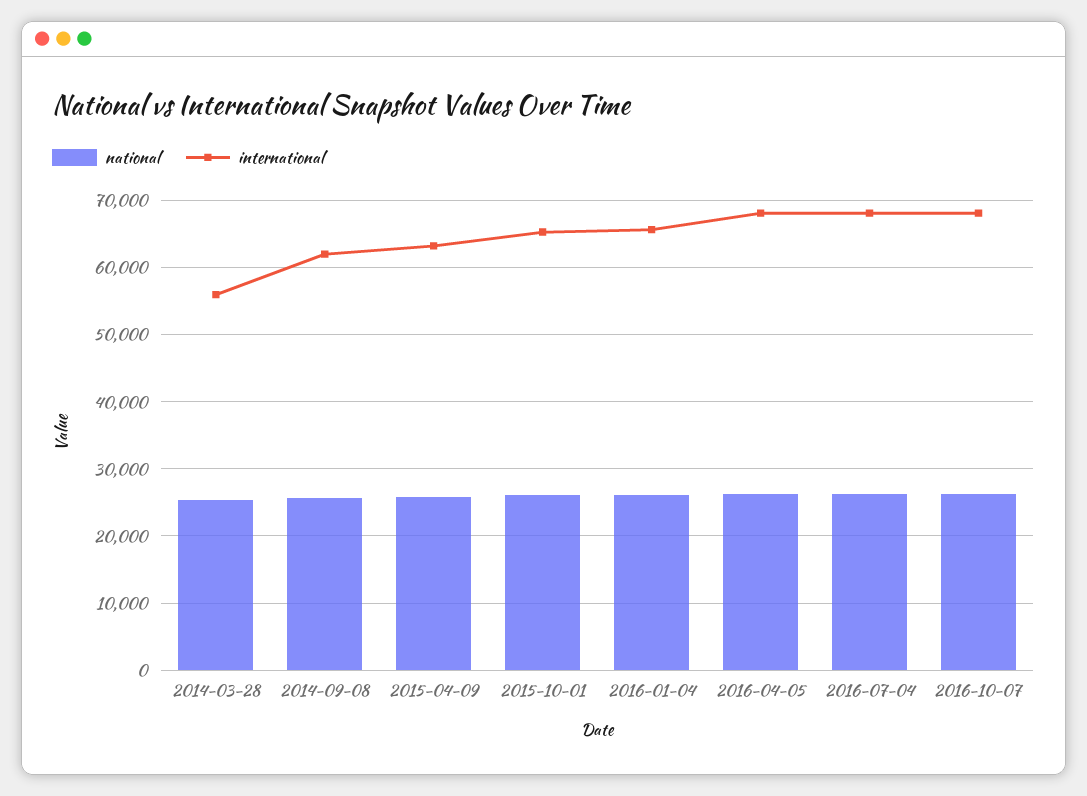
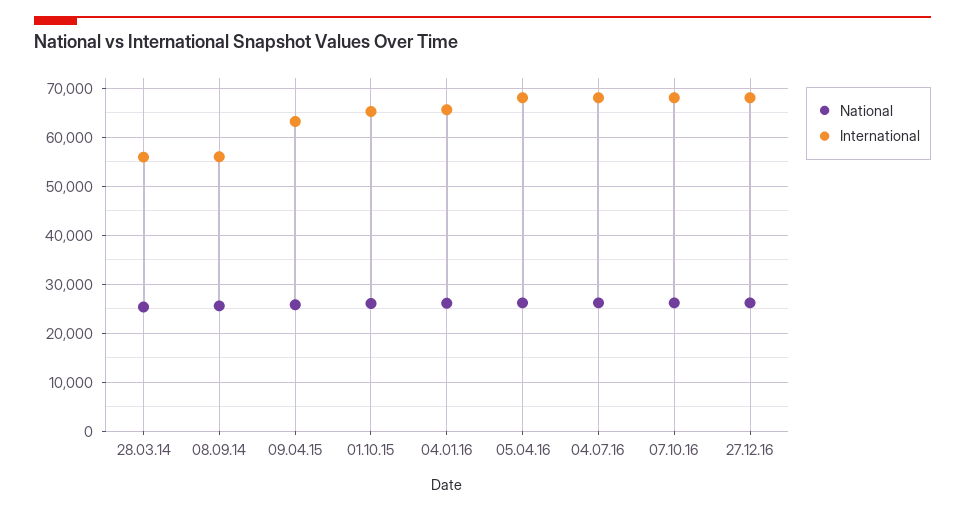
international, 2014-09-08: 62000 -> 56000
national, 27.12.16: none -> 26000
international, 27.12.16: none -> 68000

